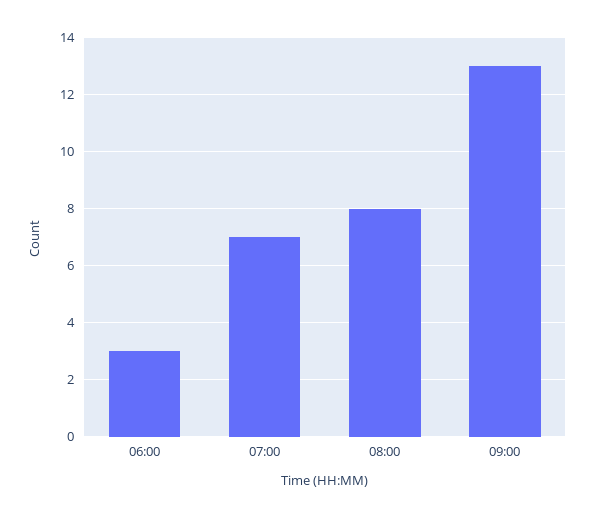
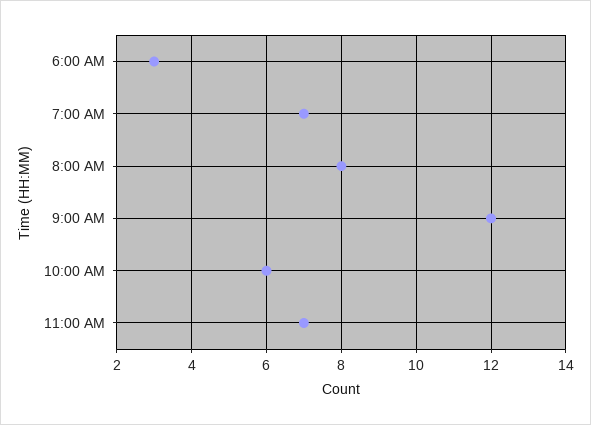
09:00: 13 -> 12
10:00 AM: none -> 6
11:00 AM: none -> 7

